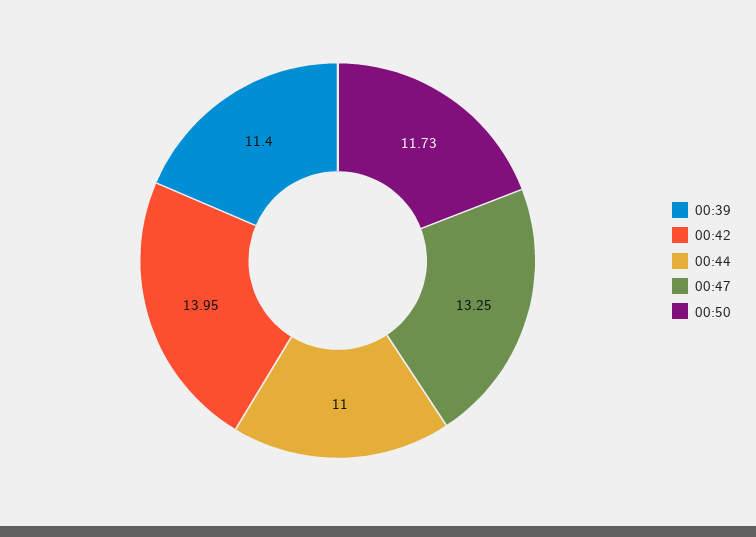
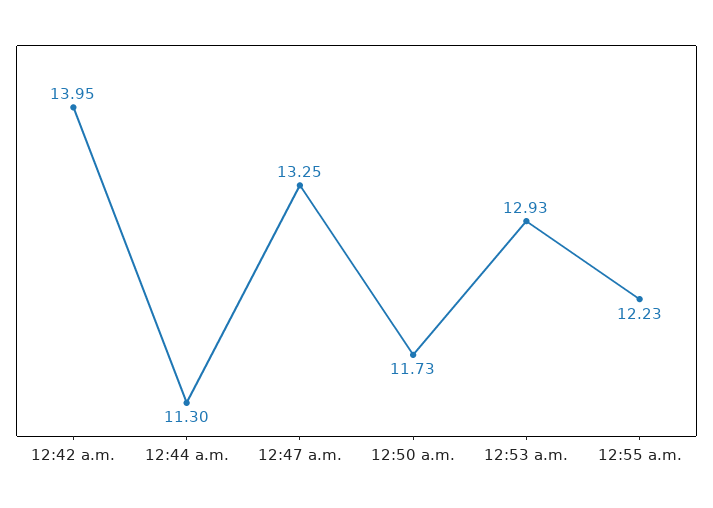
00:39: 11.4 -> none
00:44: 11 -> 11.3
12:53 a.m.: none -> 12.93
12:55 a.m.: none -> 12.23

